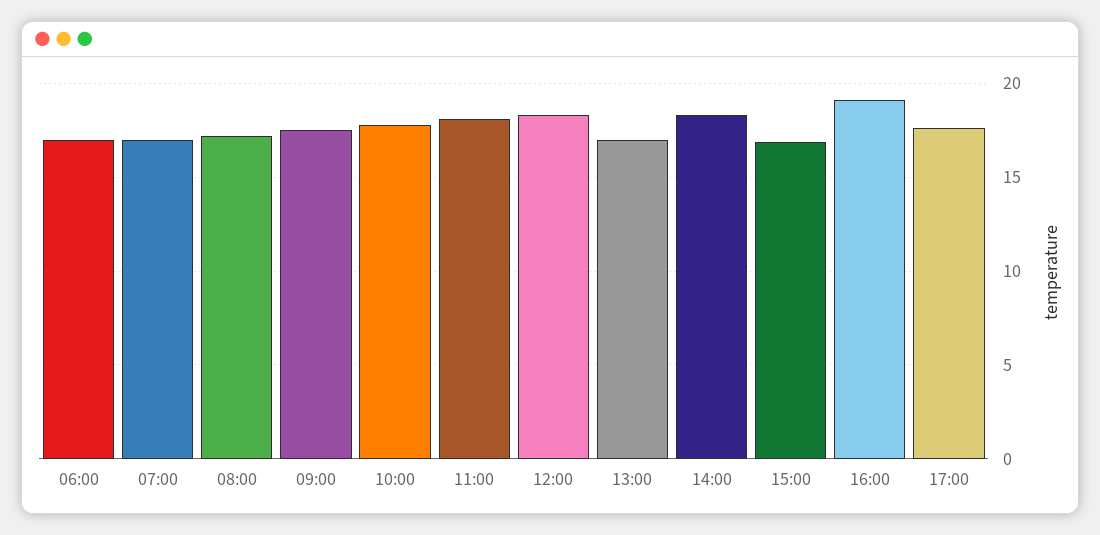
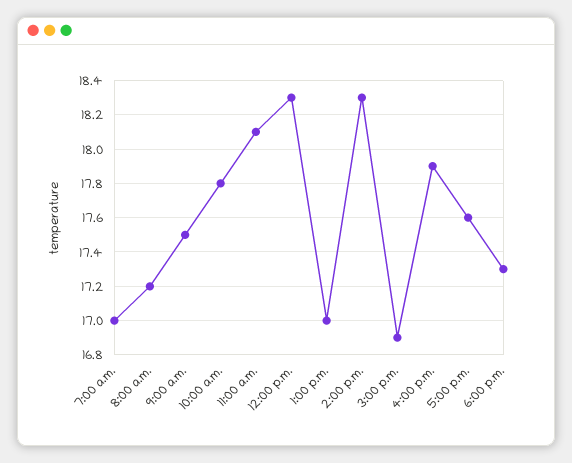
06:00: 17 -> none
16:00: 19 -> 17.9
6:00 p.m.: none -> 17.3

